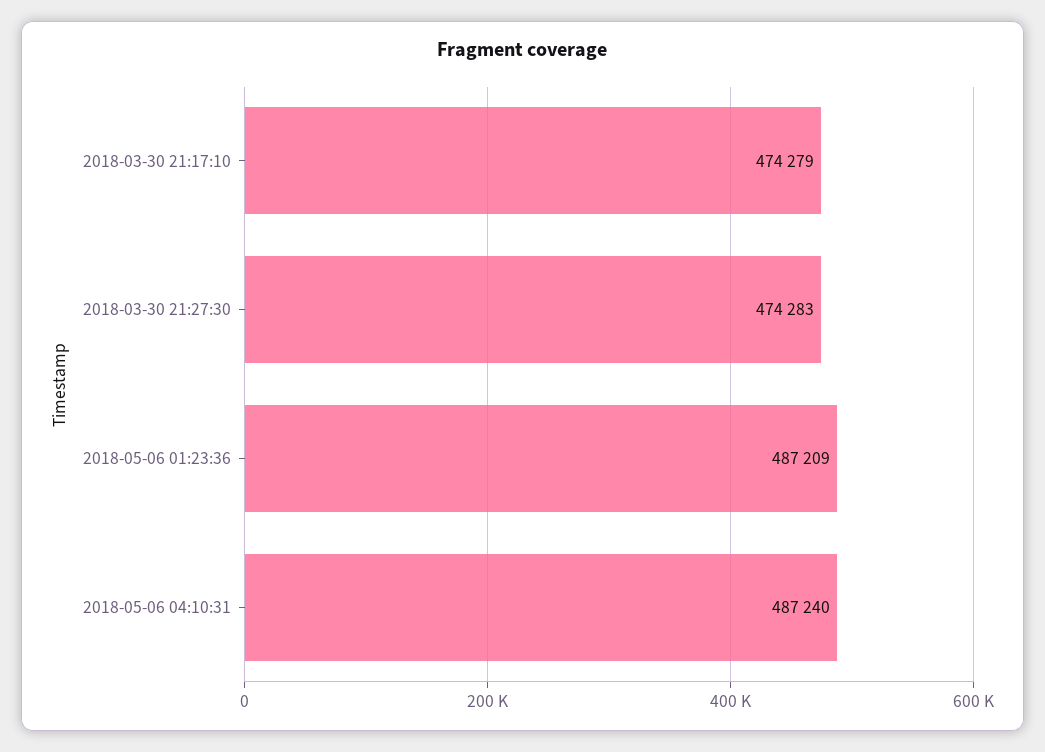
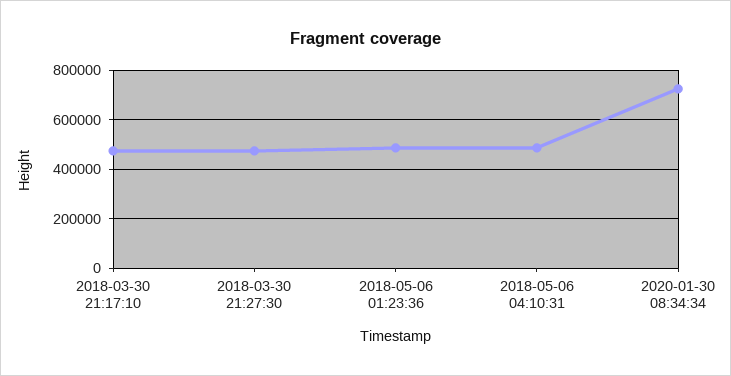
2020-01-30 08:34:34: none -> 725000

